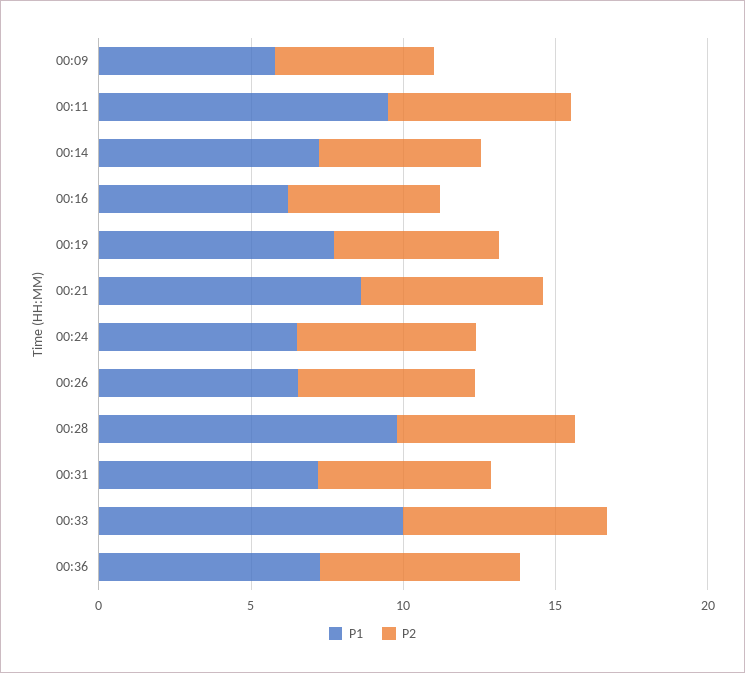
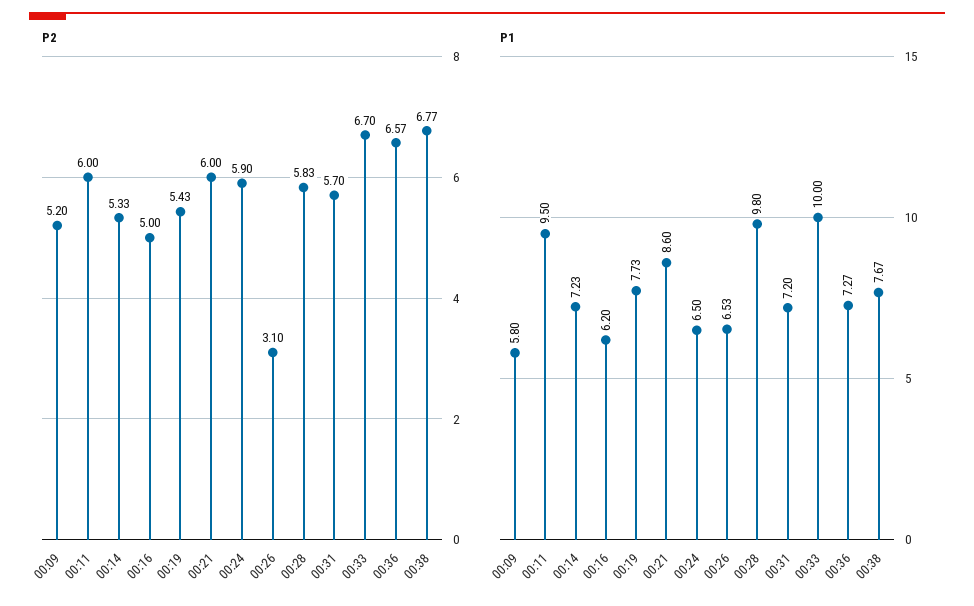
P2, 00:26: 6 -> 3.1
P2, 00:38: none -> 6.77
P1, 00:38: none -> 7.67

